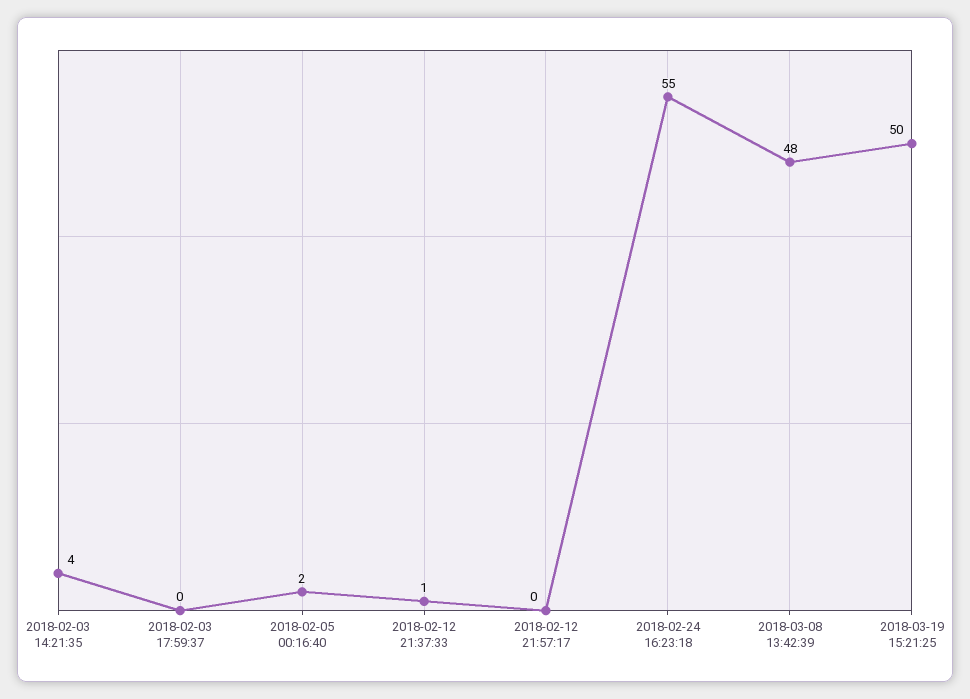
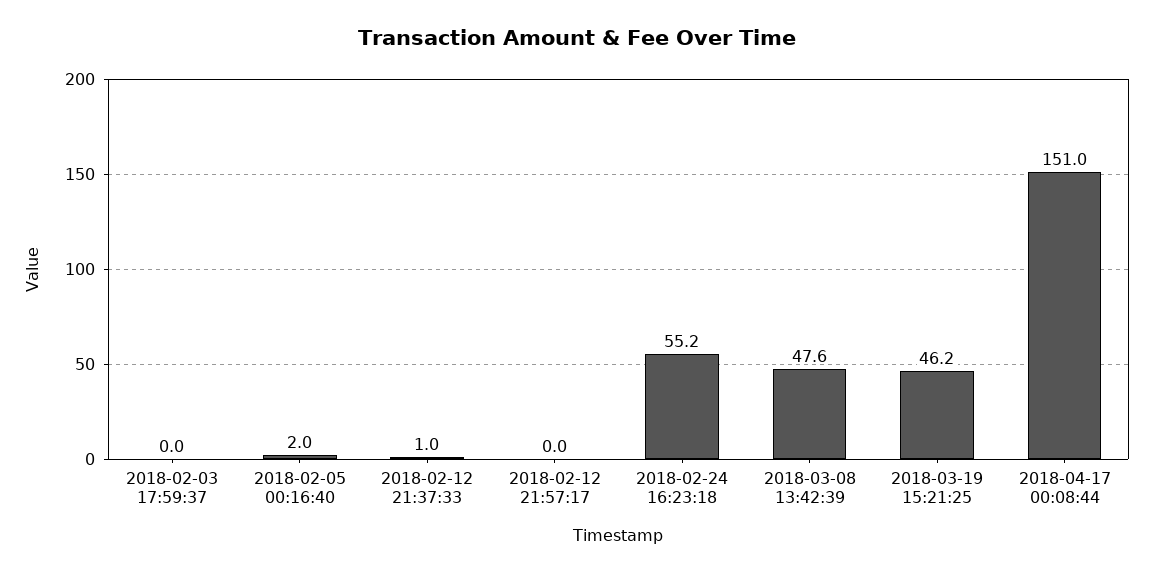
2018-02-03 14:21:35: 4 -> none
2018-03-19 15:21:25: 50 -> 46.2
2018-04-17 00:08:44: none -> 151

